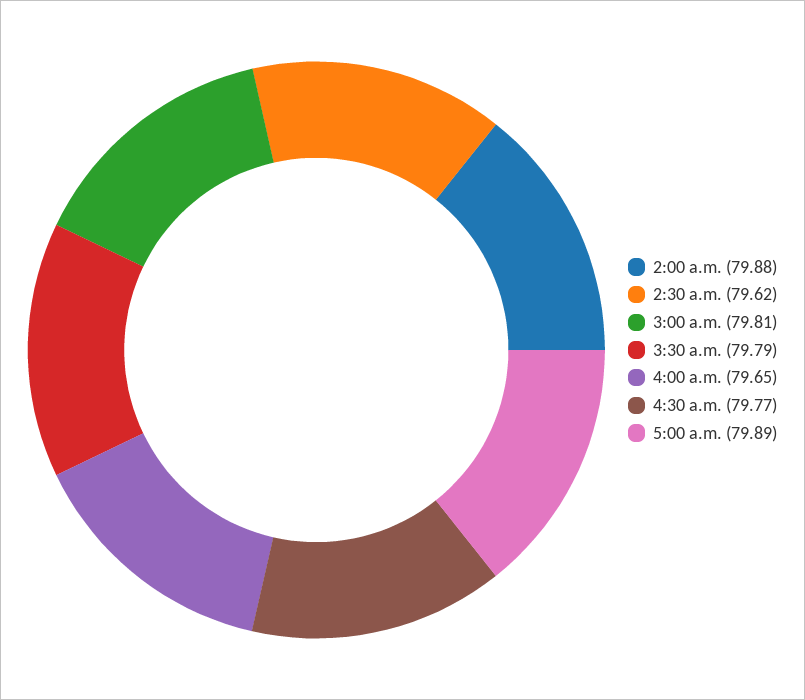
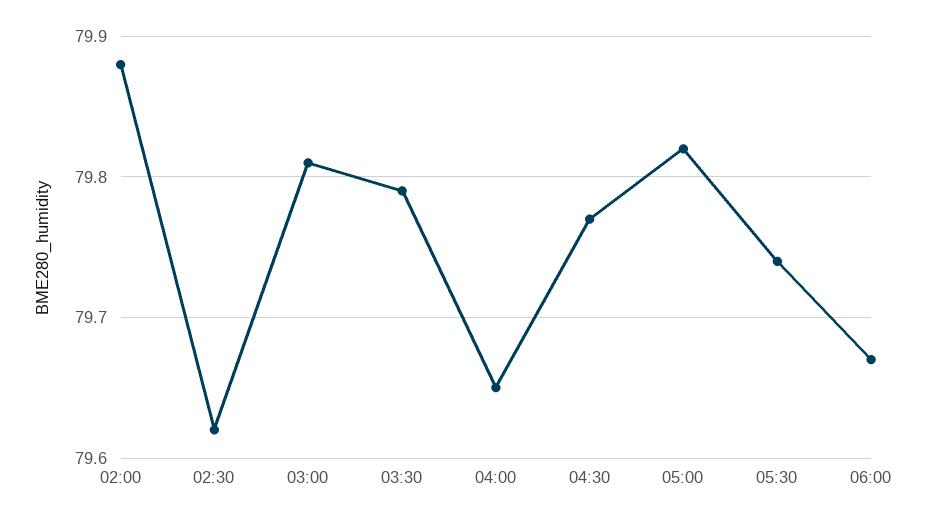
5:00 a.m.: 79.89 -> 79.82
05:30: none -> 79.74
06:00: none -> 79.67

